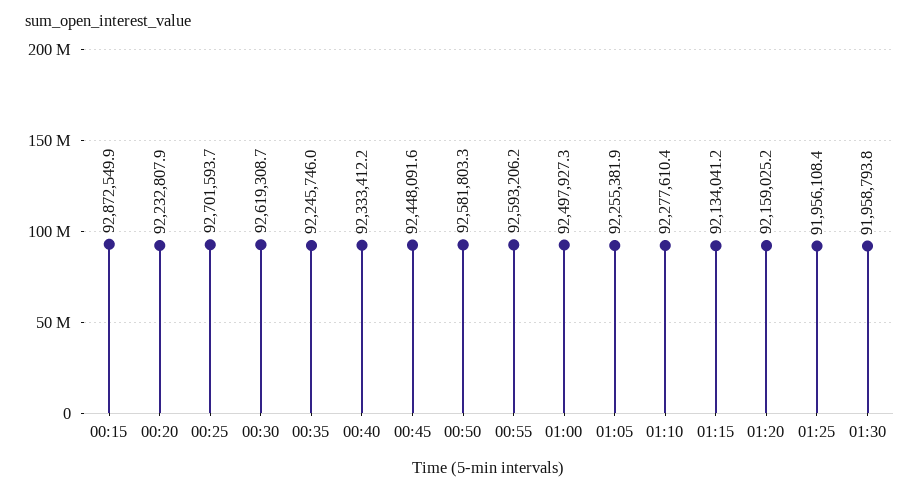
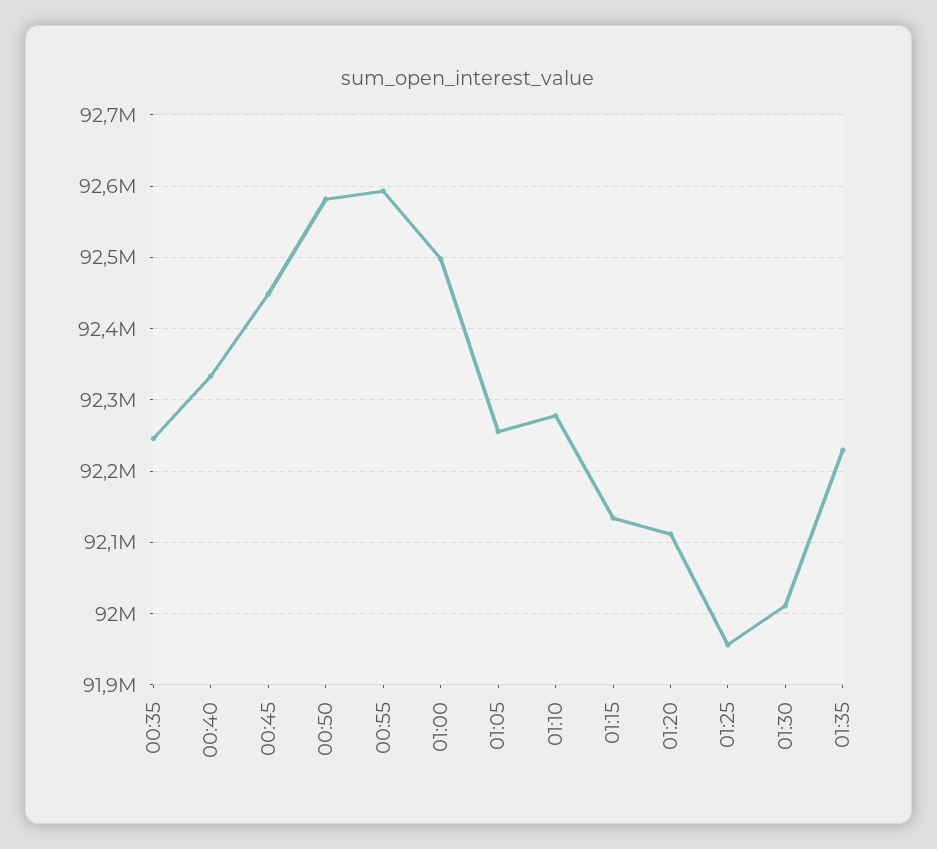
00:15: 92872549.9 -> none
00:20: 92232807.9 -> none
00:25: 92701593.7 -> none
00:30: 92619308.7 -> none
01:20: 92159025.2 -> 92110000
01:30: 91958793.8 -> 92010000
01:35: none -> 92230000

